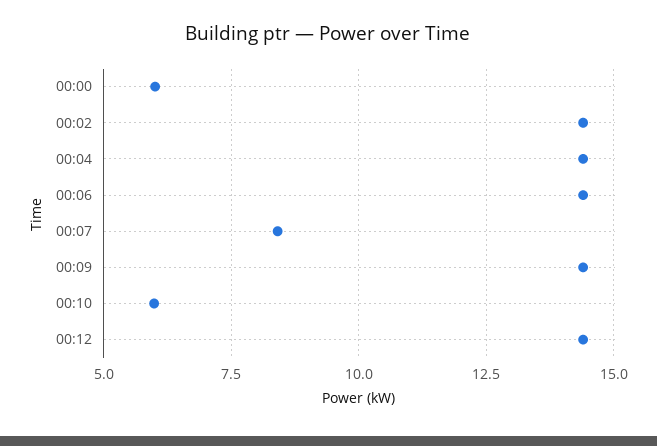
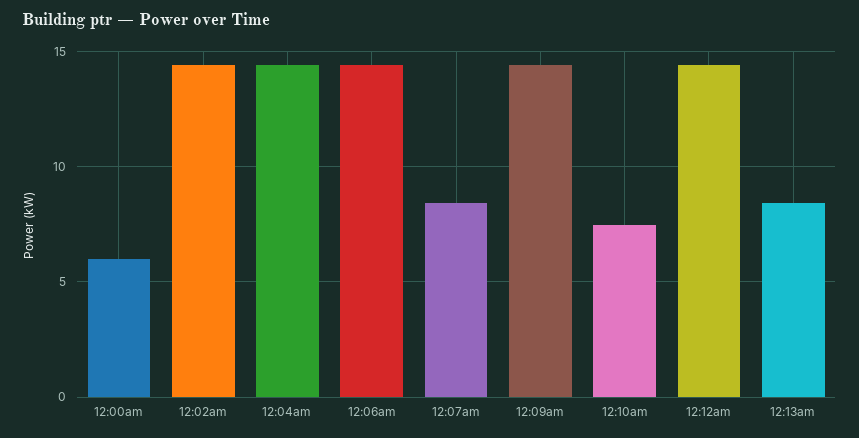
00:10: 6 -> 7.5
12:13am: none -> 8.5

